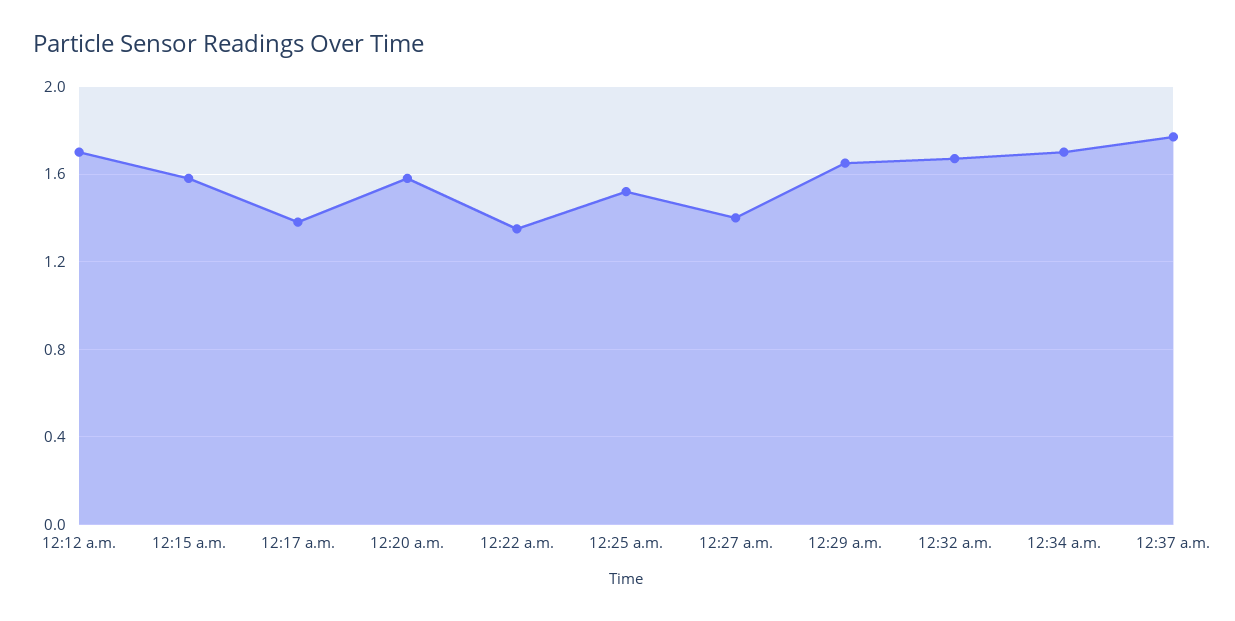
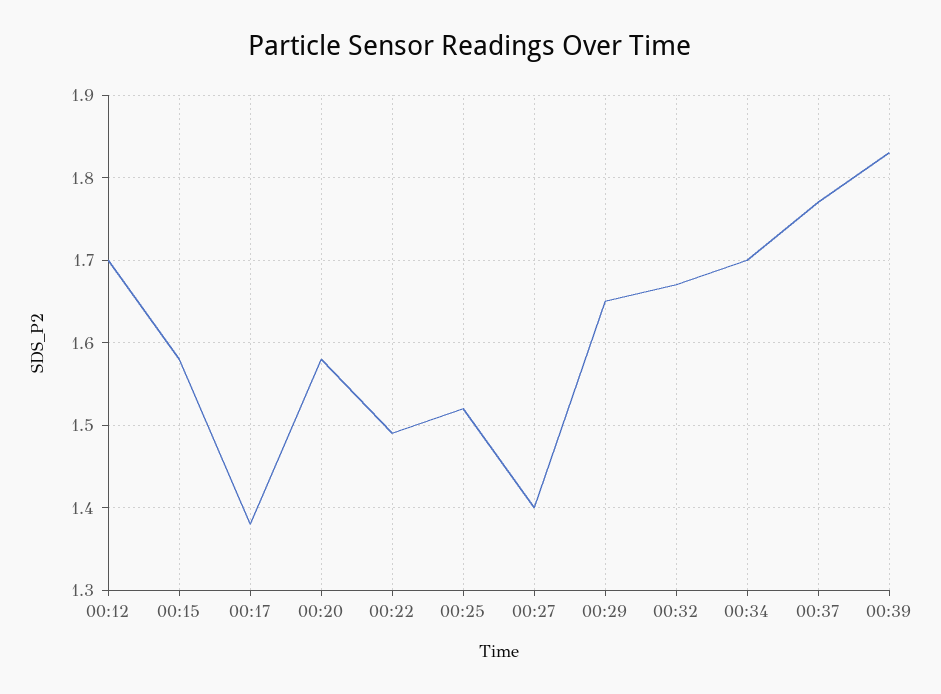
12:22 a.m.: 1.35 -> 1.49
00:39: none -> 1.83

